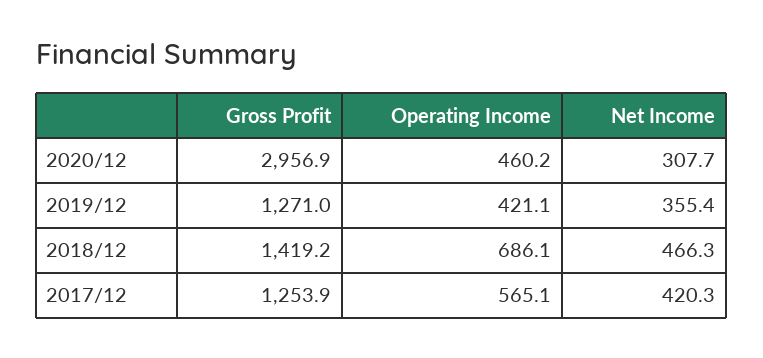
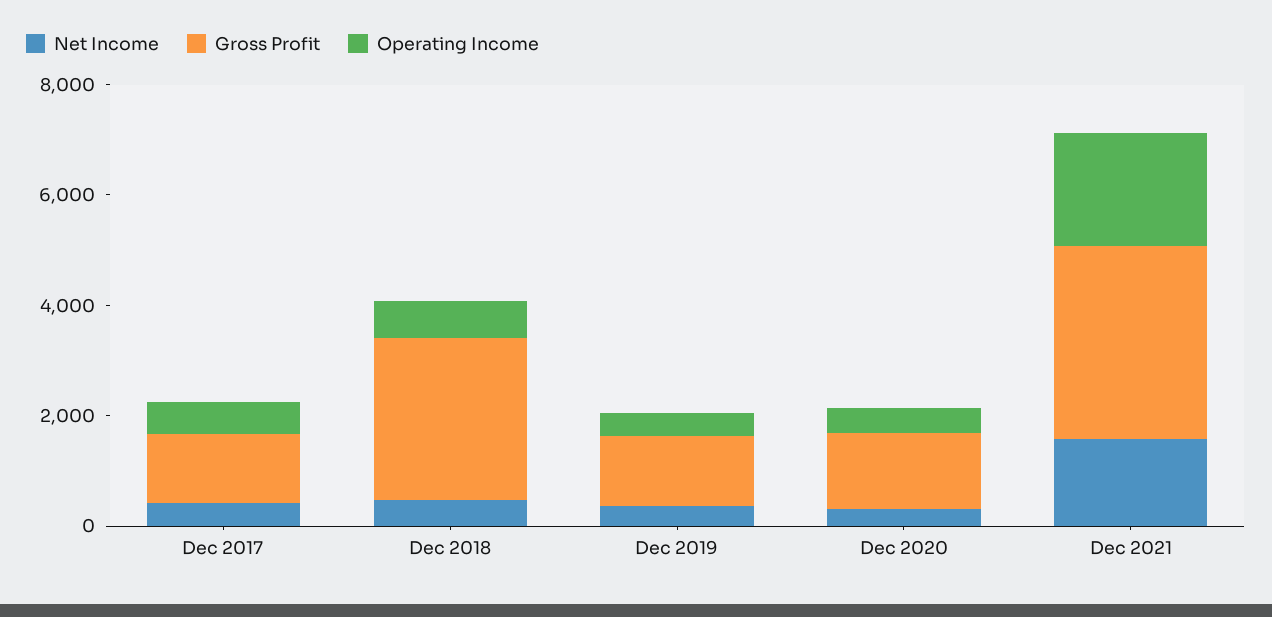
Gross Profit, 2020/12: 2956.9 -> 1500
Gross Profit, 2018/12: 1419.2 -> 3000
Net Income, Dec 2021: none -> 1500
Gross Profit, Dec 2021: none -> 3500
Operating Income, Dec 2021: none -> 2000

